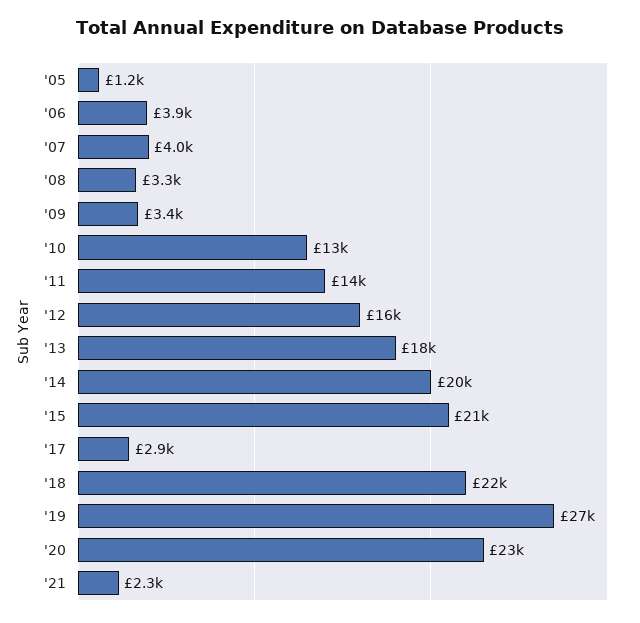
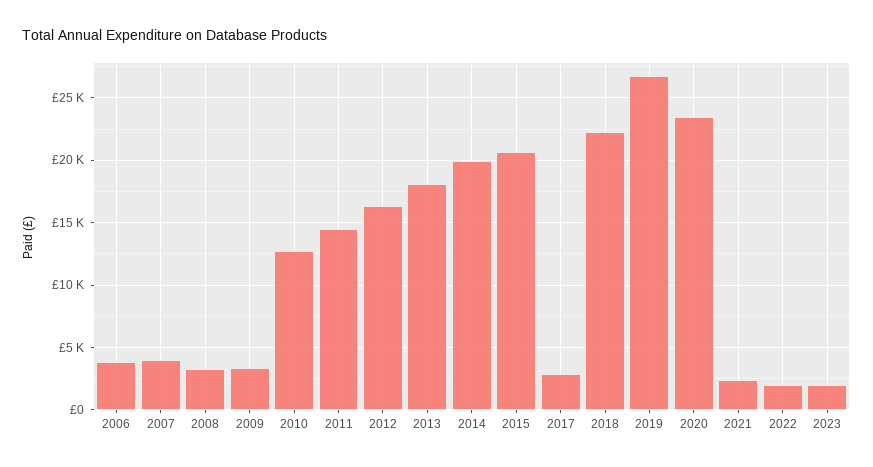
'05: 1200 -> none
2022: none -> 2000
2023: none -> 2000

